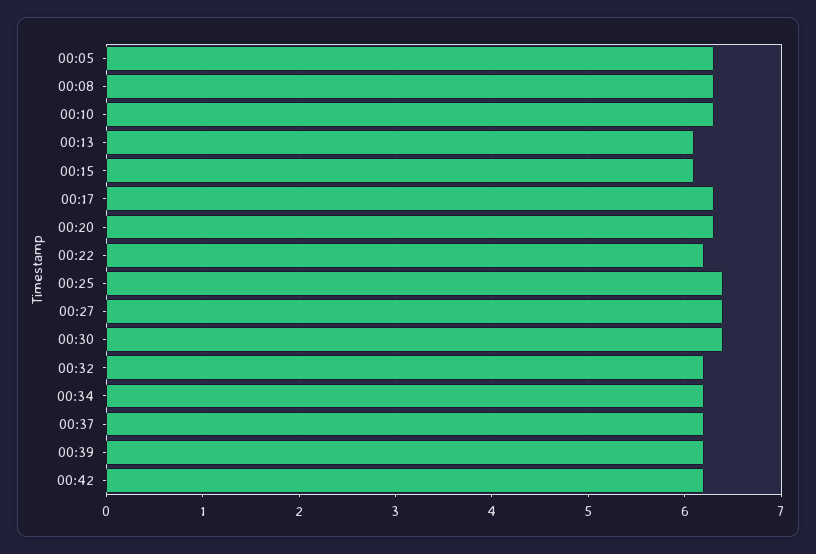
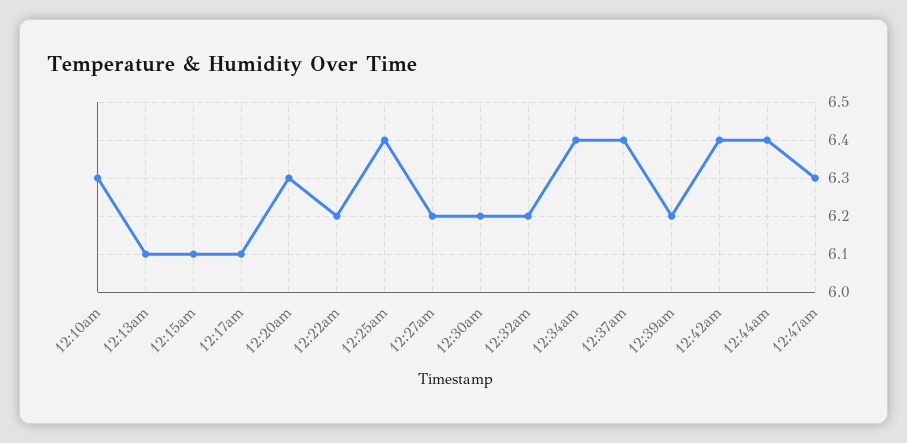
00:05: 6.3 -> none
00:08: 6.3 -> none
00:17: 6.3 -> 6.1
00:27: 6.4 -> 6.2
00:30: 6.4 -> 6.2
00:34: 6.2 -> 6.4
00:37: 6.2 -> 6.4
00:42: 6.2 -> 6.4
12:44am: none -> 6.4
12:47am: none -> 6.3

